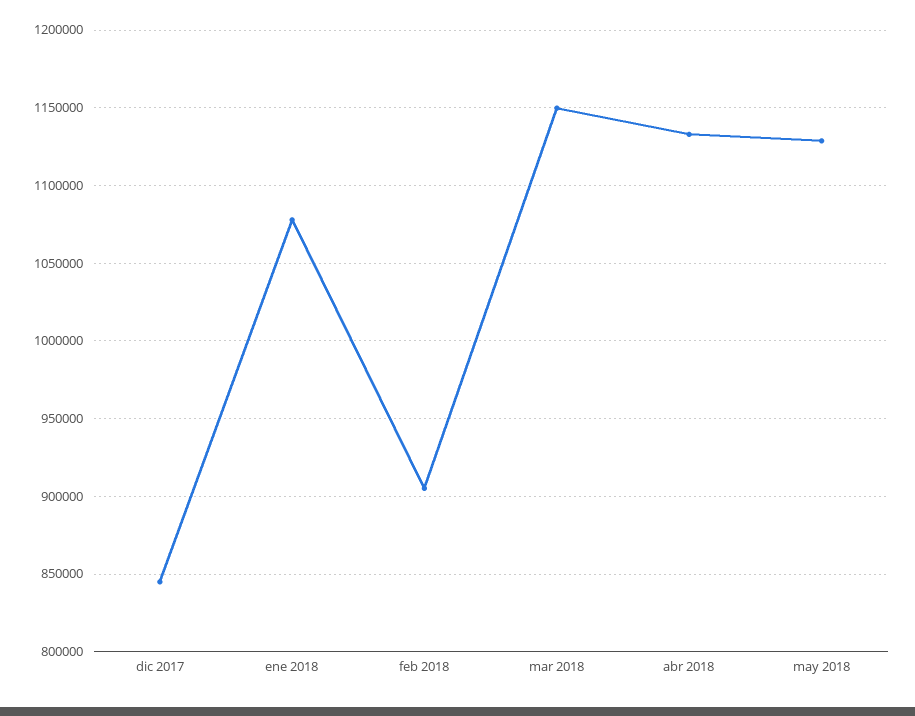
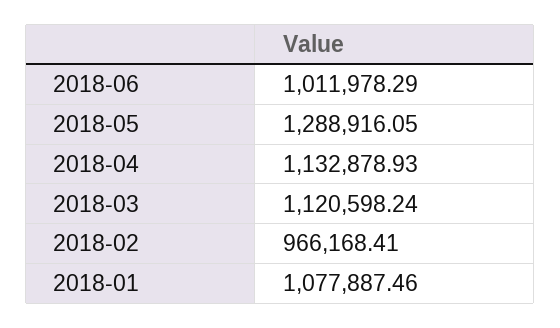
dic 2017: 845000 -> none
feb 2018: 905000 -> 966168.41
mar 2018: 1150000 -> 1120598.24
may 2018: 1130000 -> 1288916.05
2018-06: none -> 1011978.29

